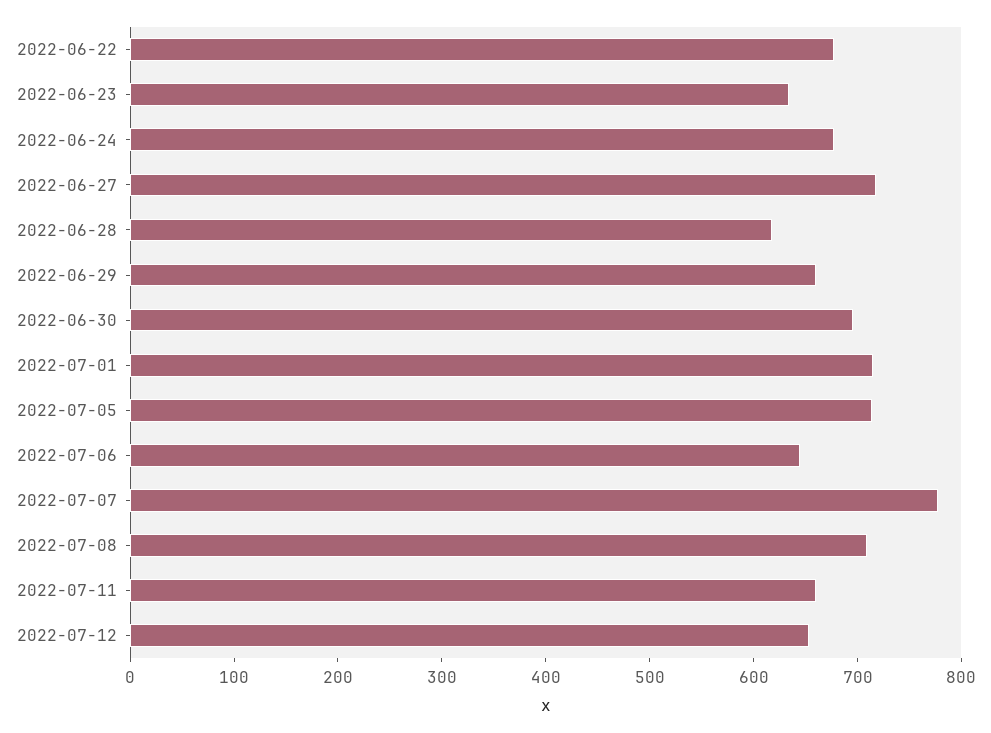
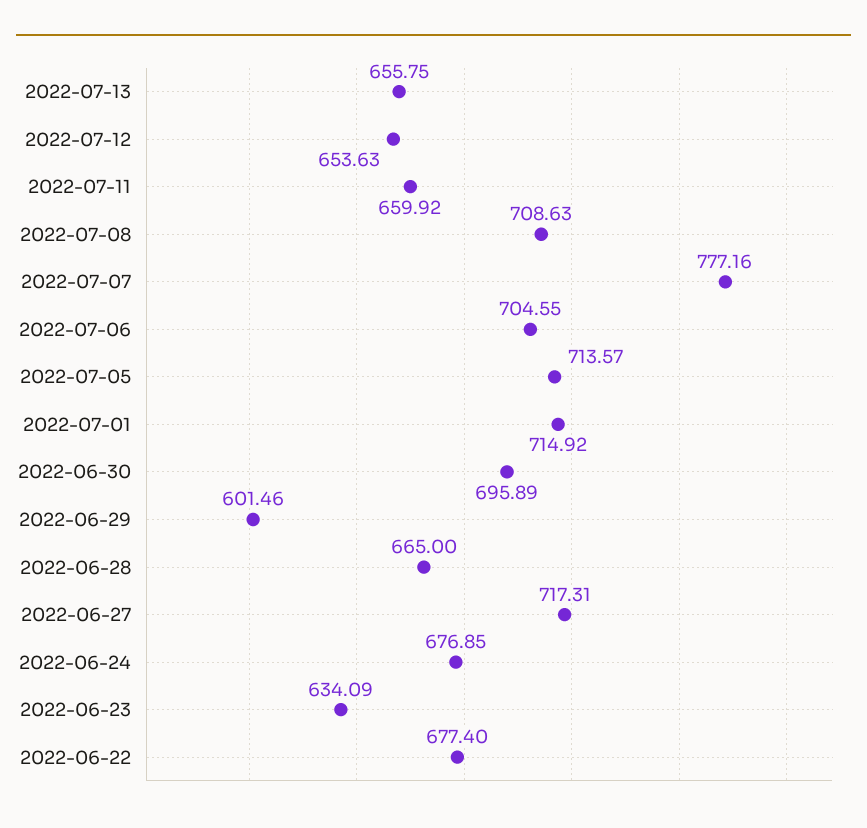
2022-06-28: 620 -> 665
2022-06-29: 660 -> 601.46
2022-07-06: 640 -> 704.55
2022-07-13: none -> 655.75

